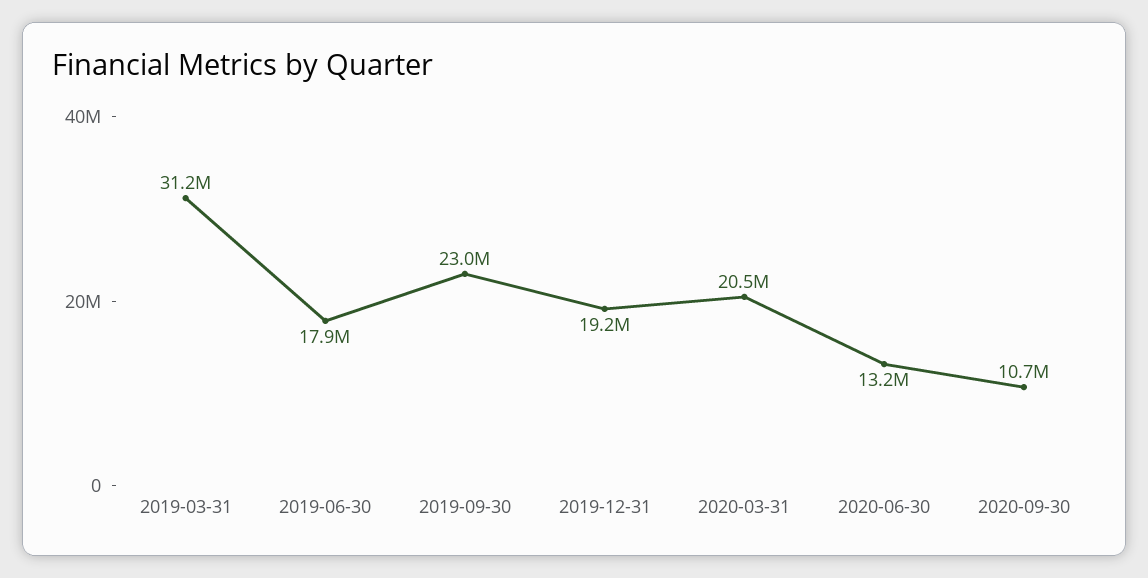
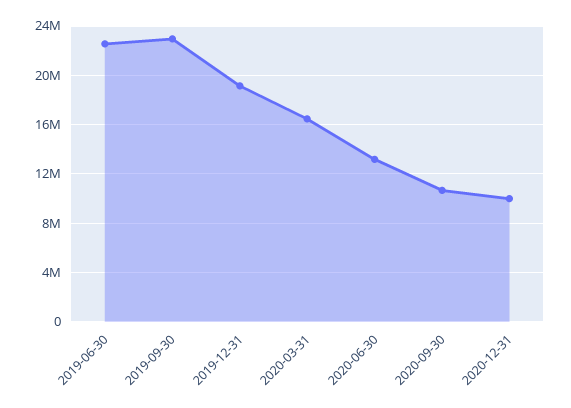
2019-03-31: 31200000 -> none
2019-06-30: 17900000 -> 22500000
2020-03-31: 20500000 -> 16500000
2020-12-31: none -> 10000000

